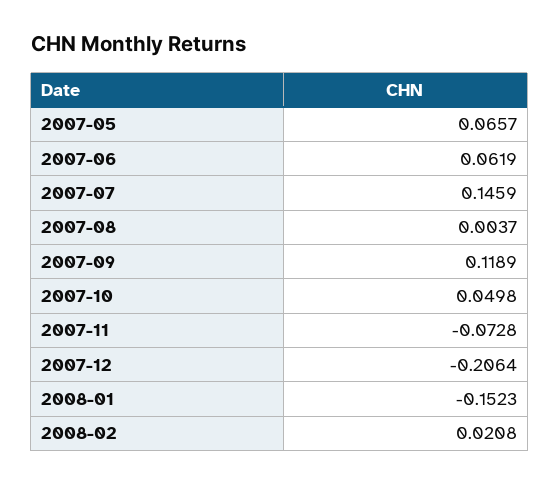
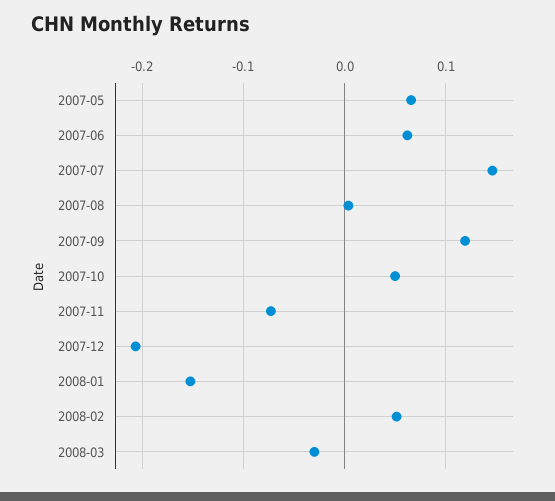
2008-02: 0.0208 -> 0.05
2008-03: none -> -0.03

